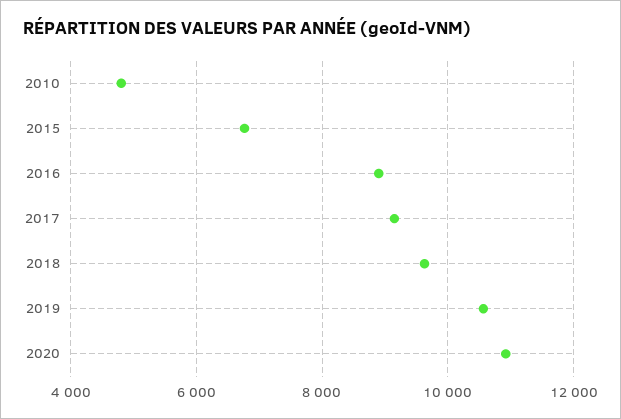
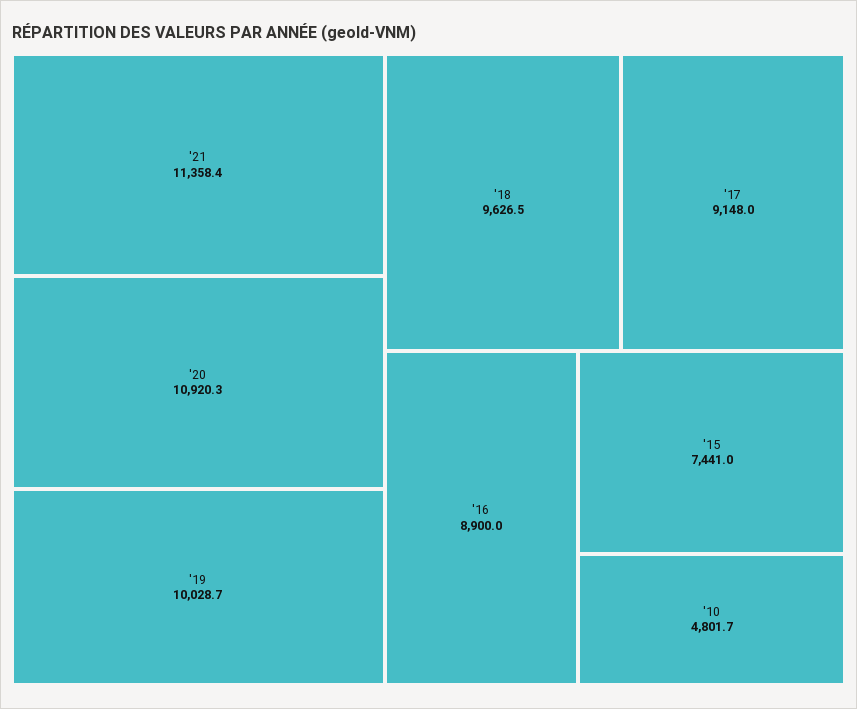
2015: 6800 -> 7441
2019: 10600 -> 10028.7
'21: none -> 11358.4

